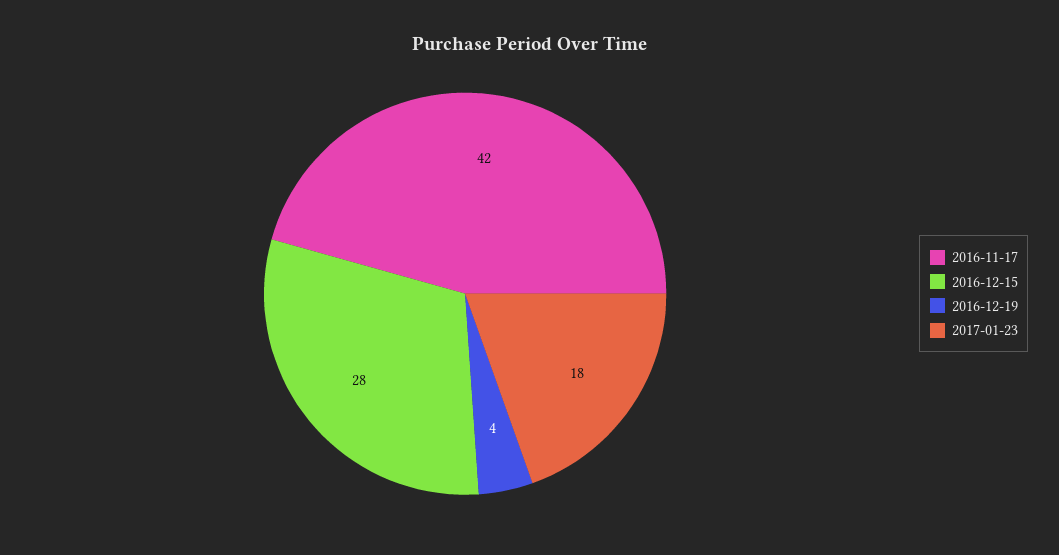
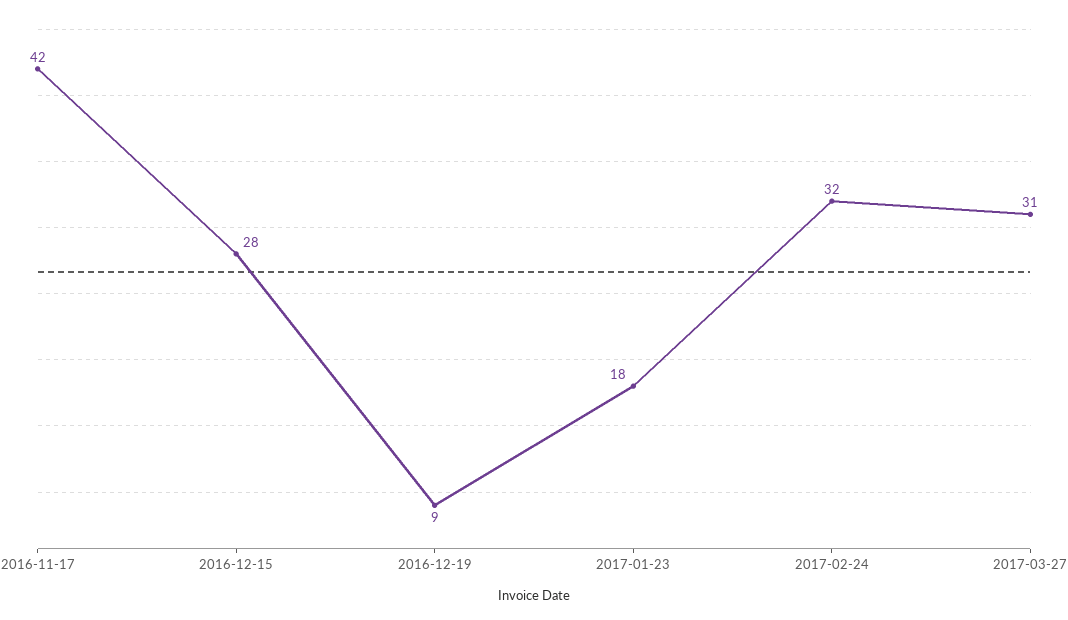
2016-12-19: 4 -> 9
2017-02-24: none -> 32
2017-03-27: none -> 31

